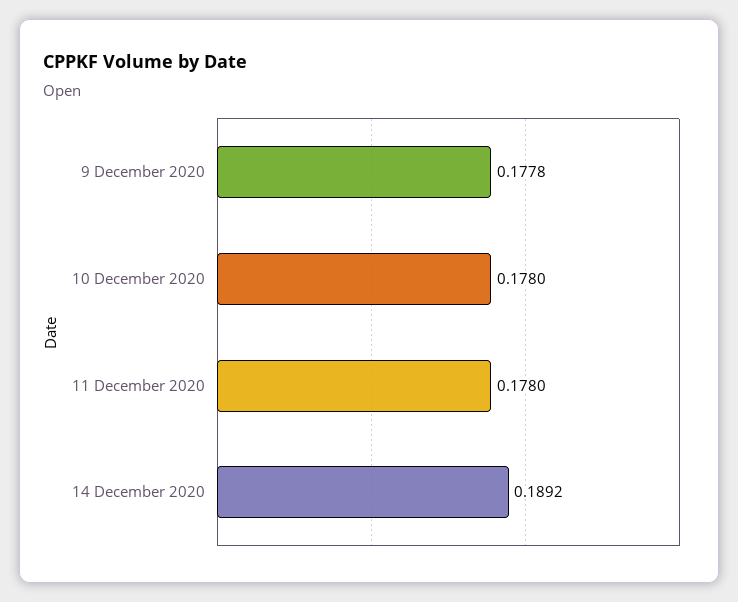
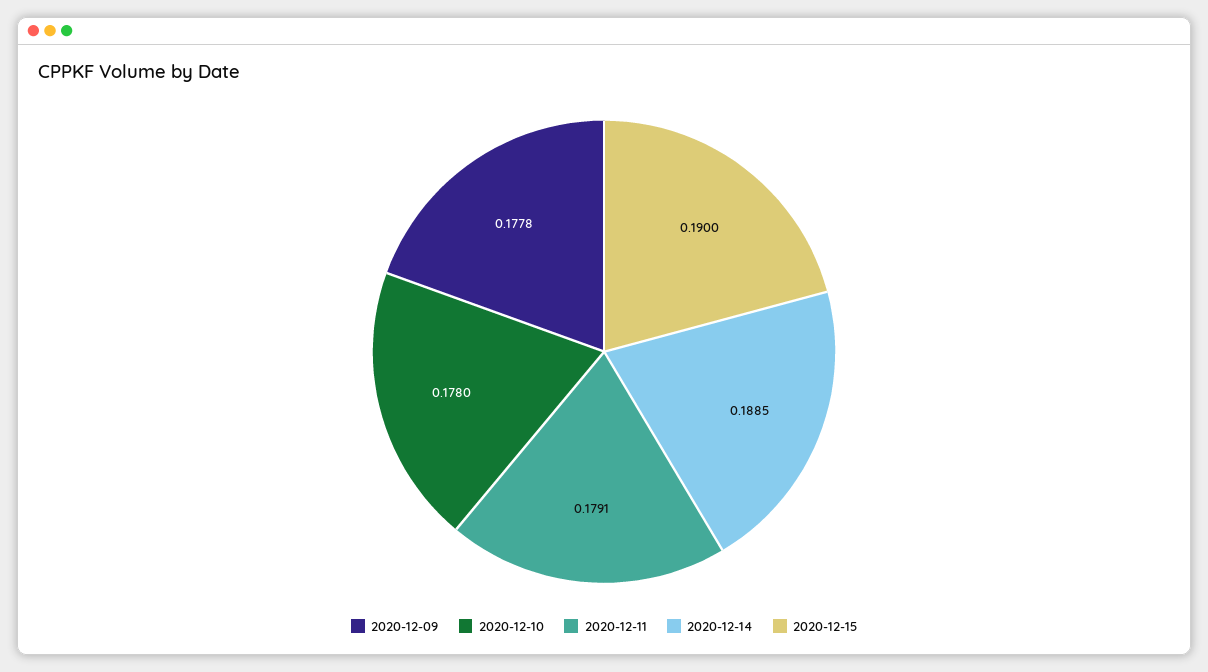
11 December 2020: 0.178 -> 0.1791
14 December 2020: 0.1892 -> 0.1885
2020-12-15: none -> 0.19

